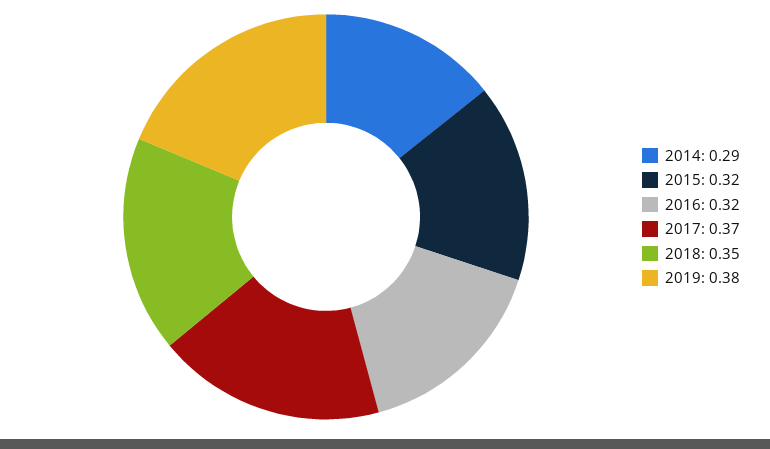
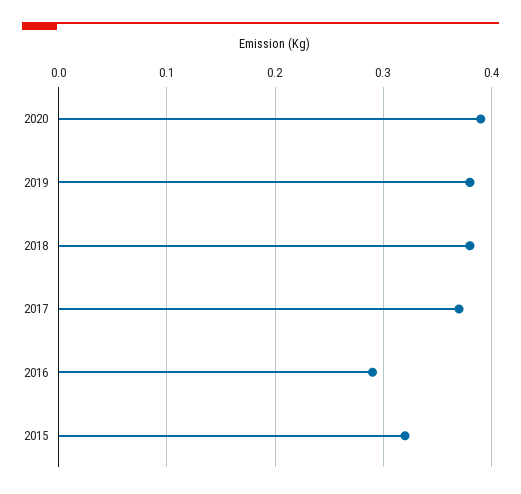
2014: 0.29 -> none
2016: 0.32 -> 0.29
2018: 0.35 -> 0.38
2020: none -> 0.39

